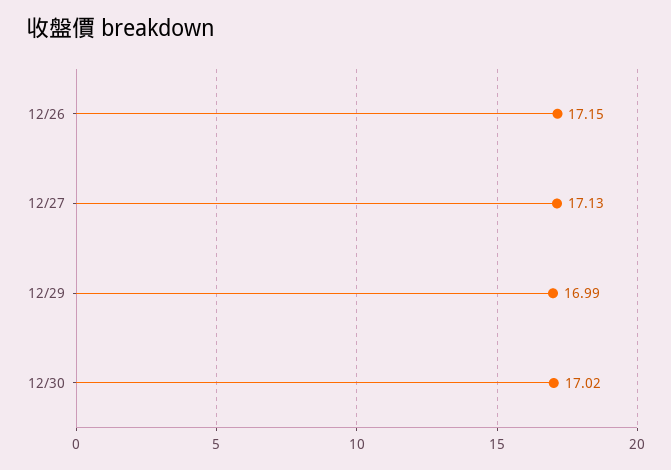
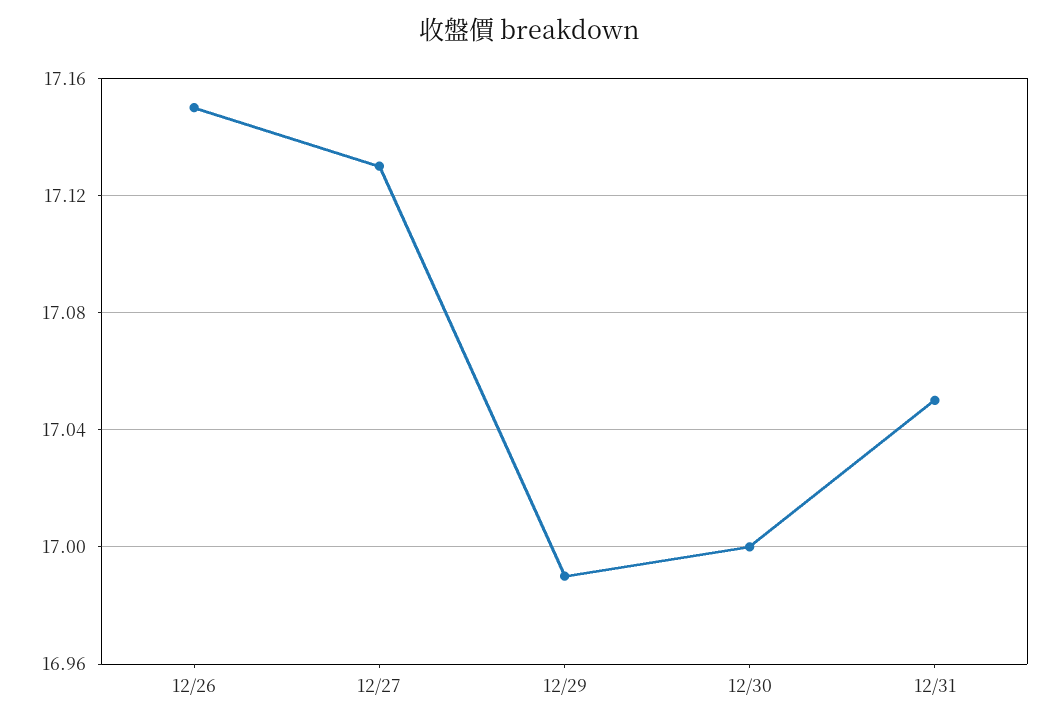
12/30: 17.02 -> 17
12/31: none -> 17.05

